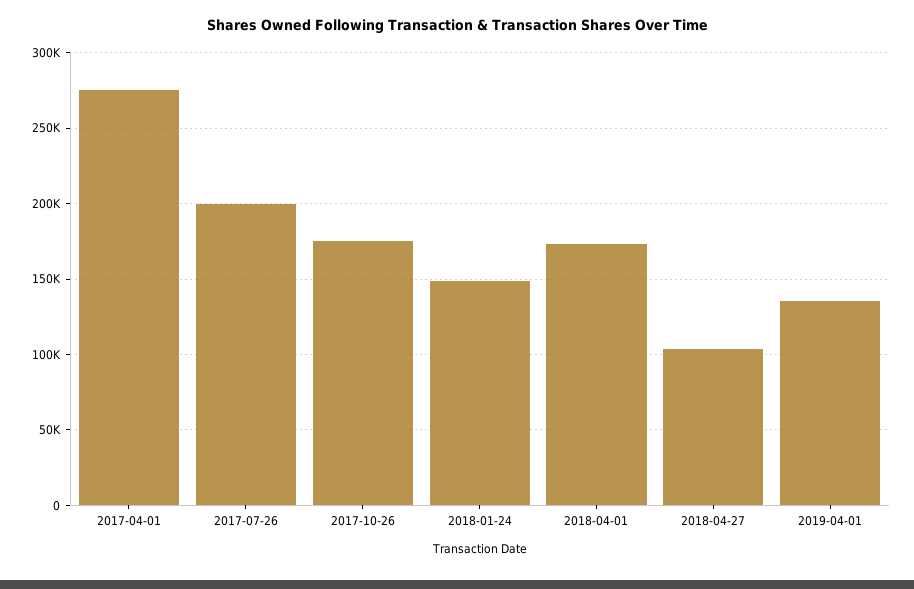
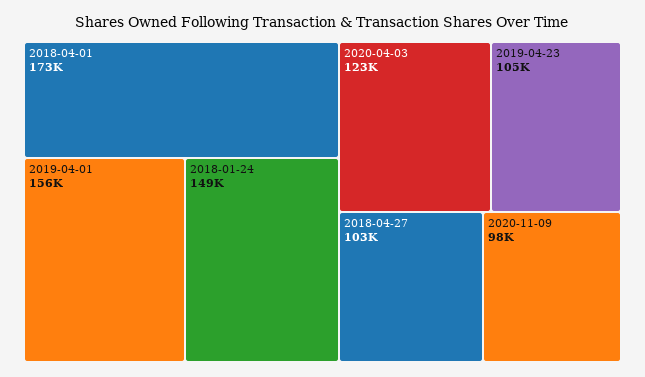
2017-04-01: 275000 -> none
2017-07-26: 200000 -> none
2017-10-26: 175000 -> none
2019-04-01: 135000 -> 156000
2020-04-03: none -> 123000
2019-04-23: none -> 105000
2020-11-09: none -> 98000

